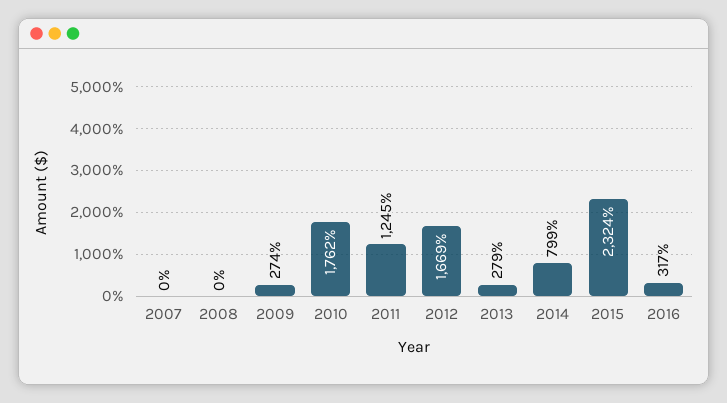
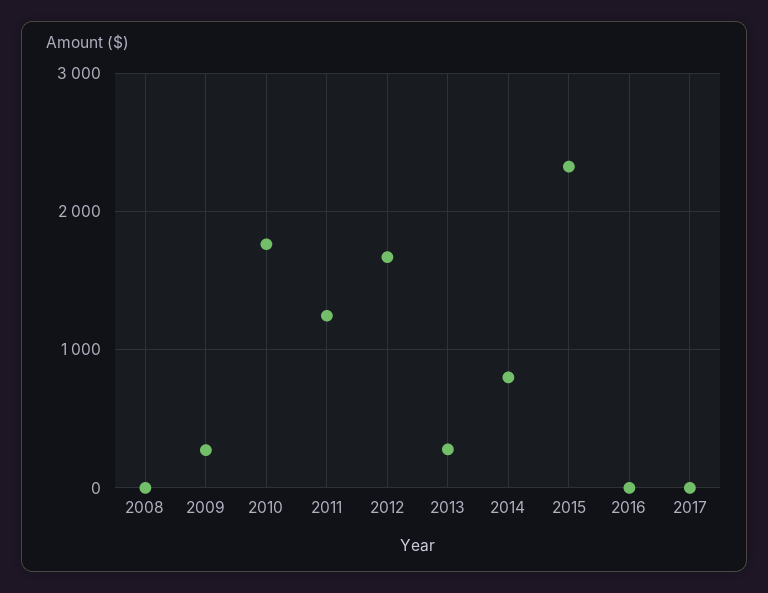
2007: 0 -> none
2016: 317 -> 0
2017: none -> 0

